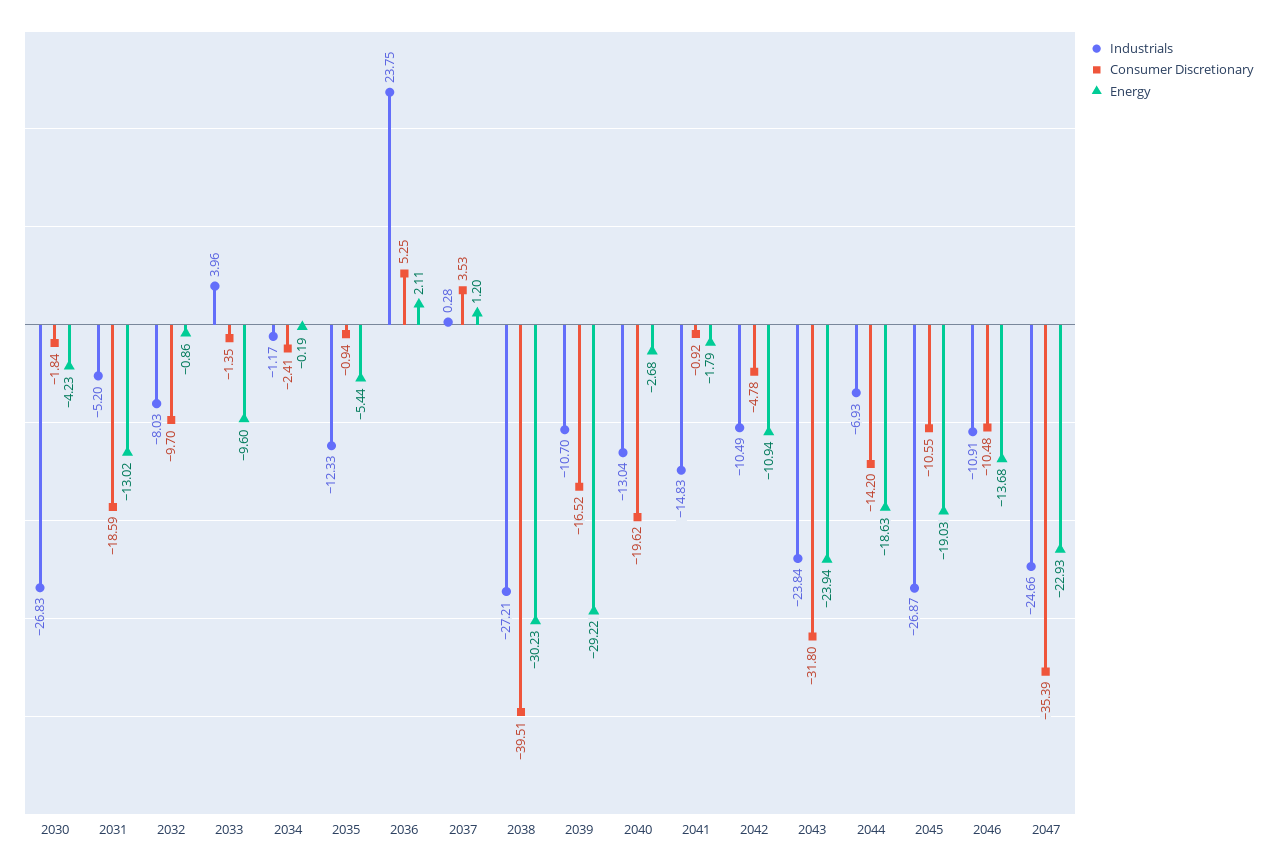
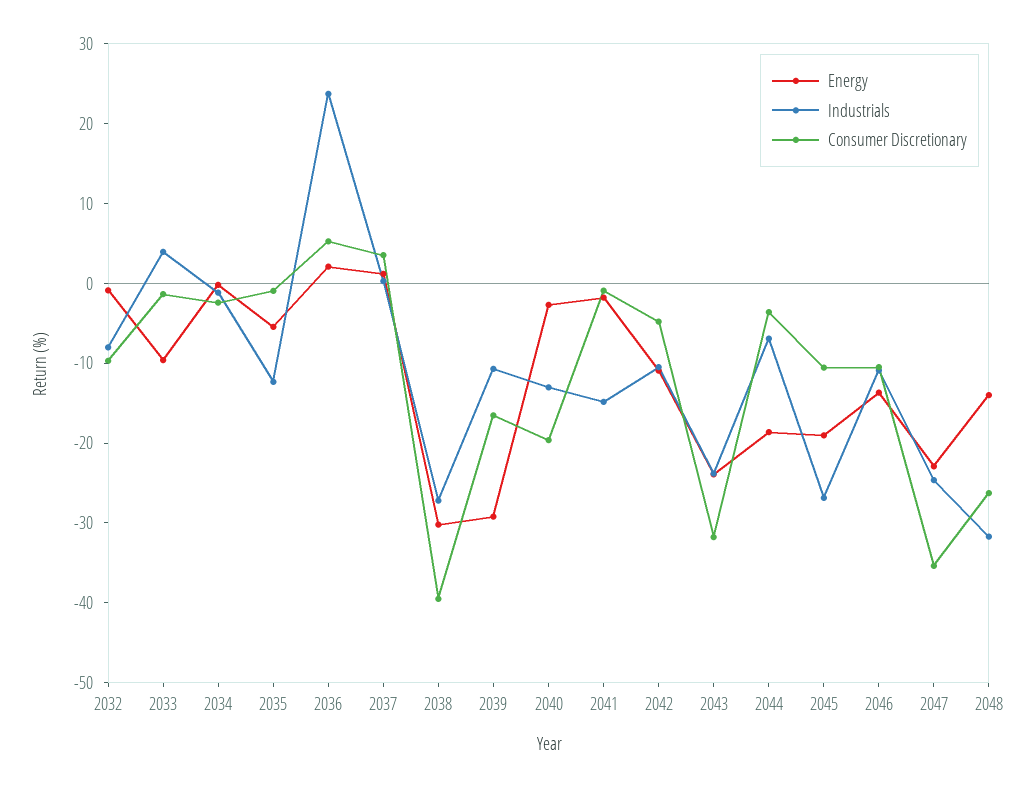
Industrials, 2030: -26.83 -> none
Consumer Discretionary, 2030: -1.84 -> none
Energy, 2030: -4.23 -> none
Industrials, 2031: -5.2 -> none
Consumer Discretionary, 2031: -18.59 -> none
Energy, 2031: -13.02 -> none
Consumer Discretionary, 2044: -14.2 -> -4
Energy, 2048: none -> -14
Industrials, 2048: none -> -32
Consumer Discretionary, 2048: none -> -26

